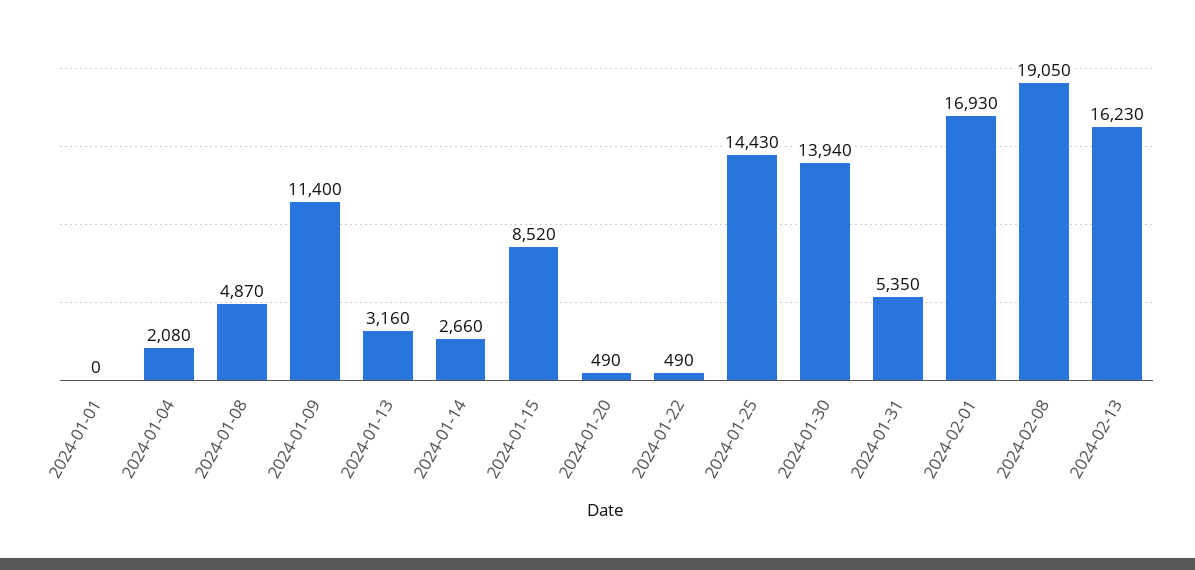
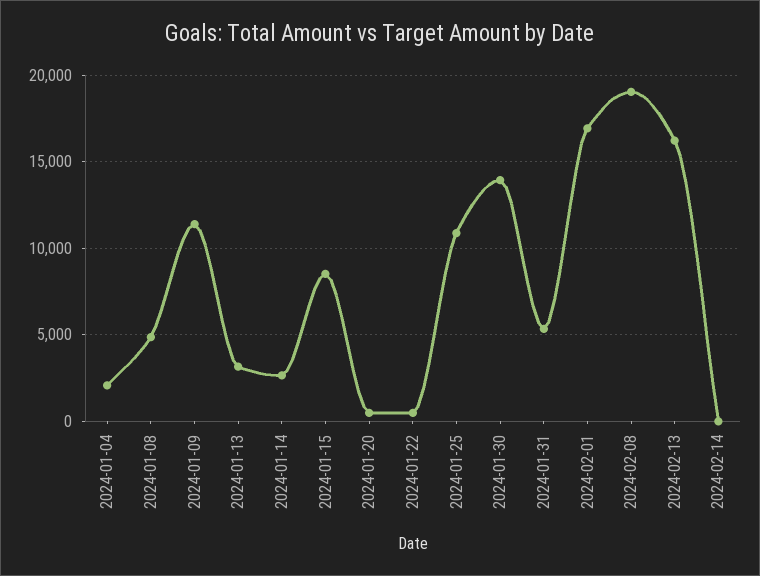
2024-01-01: 0 -> none
2024-01-25: 14430 -> 11000
2024-02-14: none -> 0

